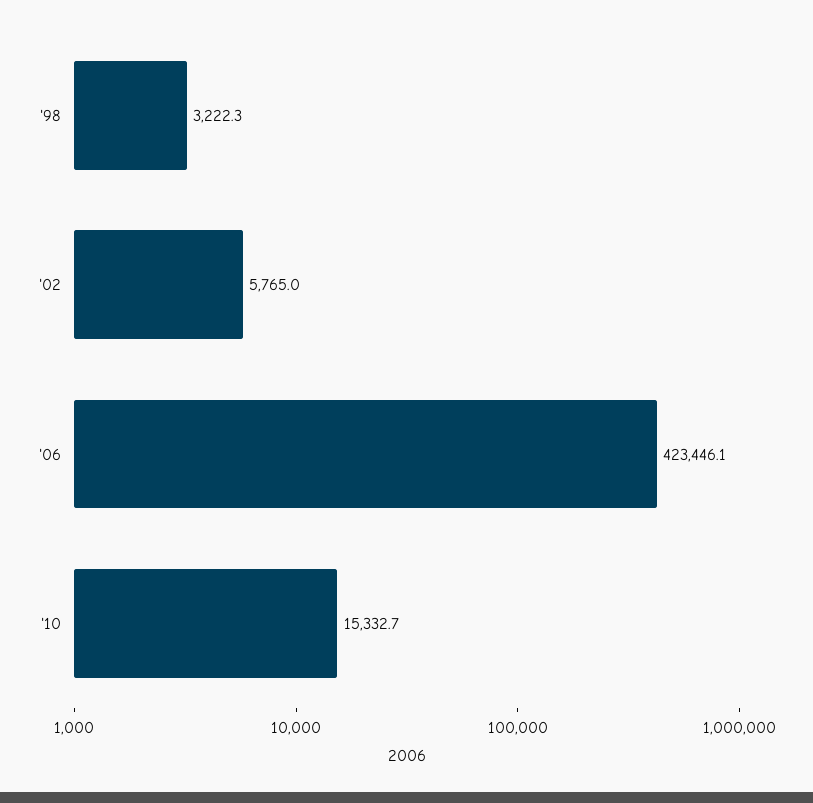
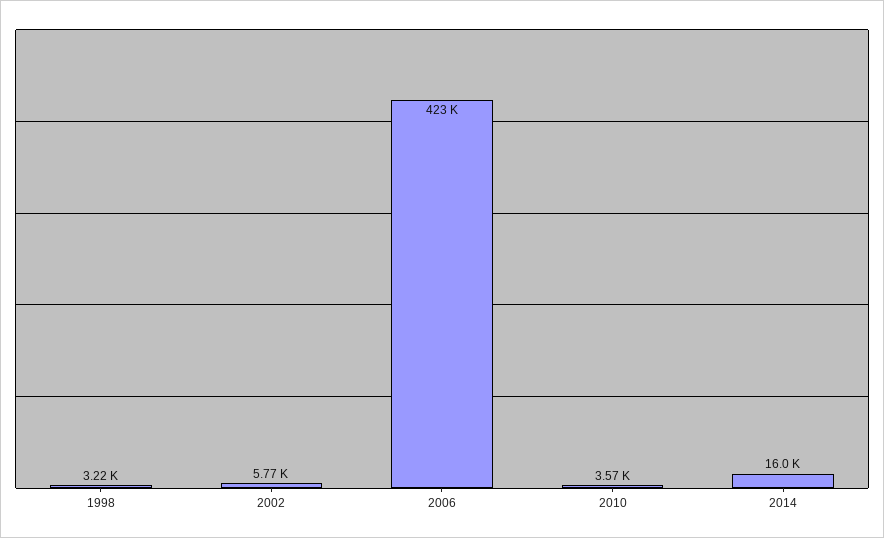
'10: 15332.7 -> 3570
2014: none -> 16000

